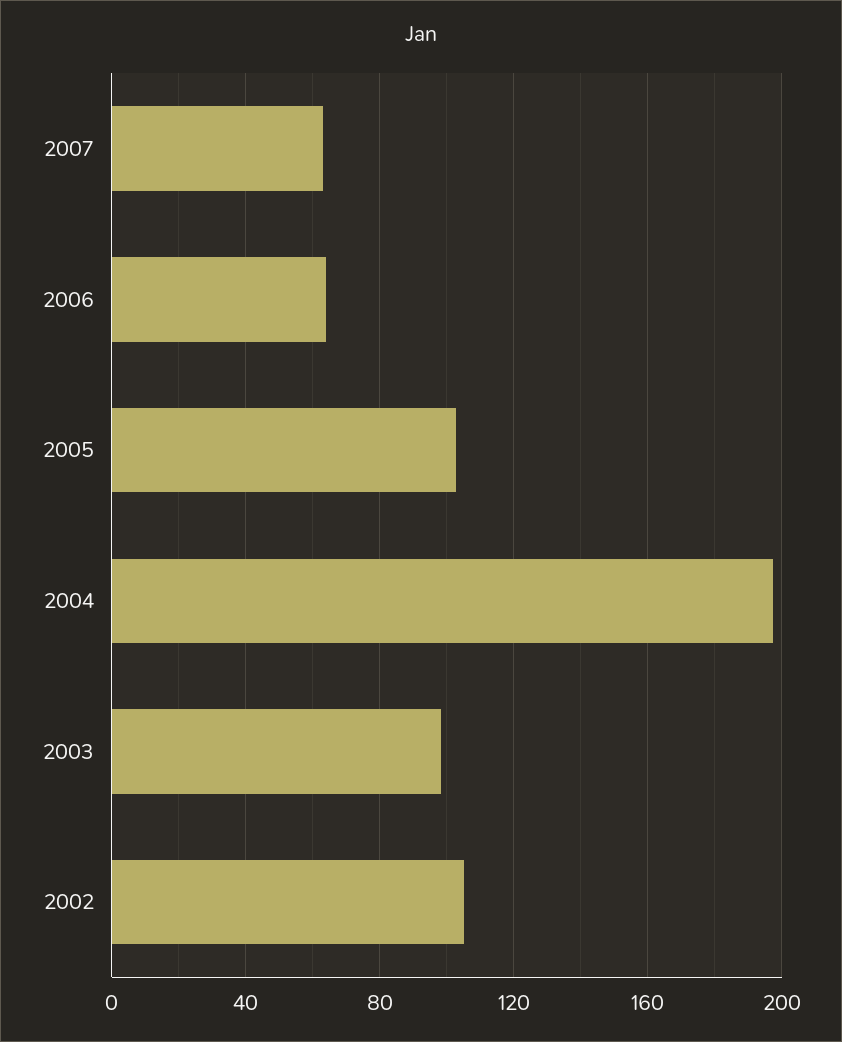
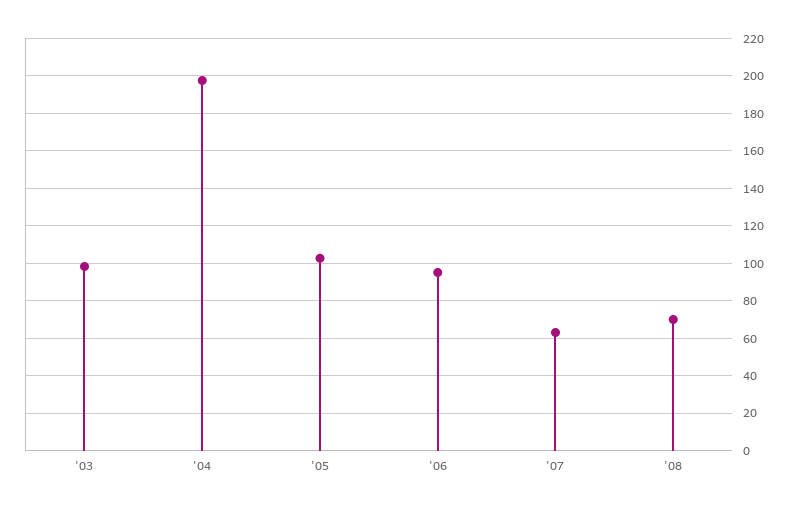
2006: 65 -> 95
2002: 105 -> none
'08: none -> 70

